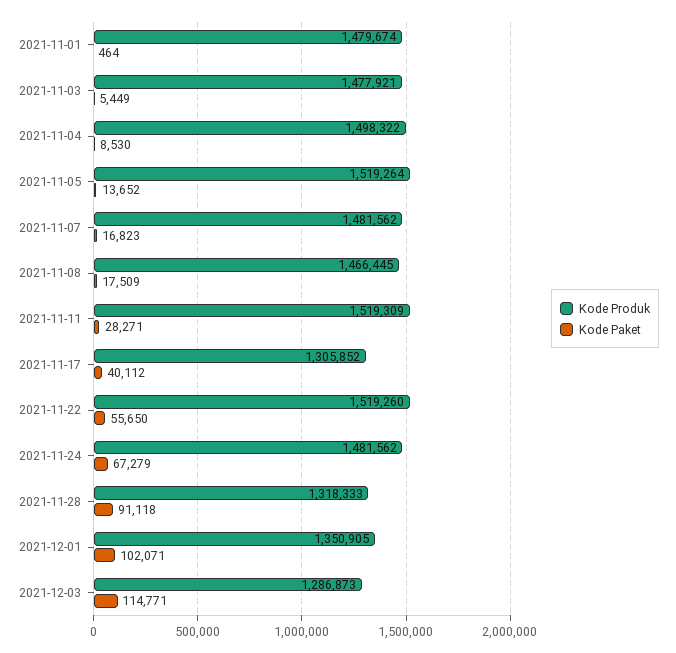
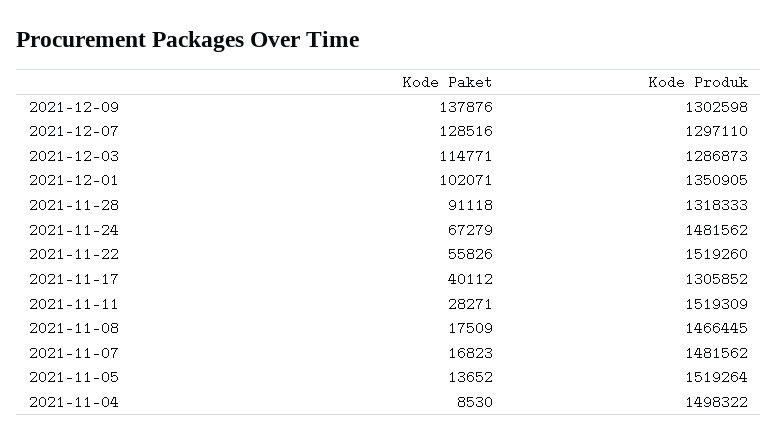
Kode Produk, 2021-11-01: 1479674 -> none
Kode Paket, 2021-11-01: 464 -> none
Kode Produk, 2021-11-03: 1477921 -> none
Kode Paket, 2021-11-03: 5449 -> none
Kode Paket, 2021-11-22: 55650 -> 55826
Kode Paket, 2021-12-09: none -> 137876
Kode Produk, 2021-12-09: none -> 1302598
Kode Paket, 2021-12-07: none -> 128516
Kode Produk, 2021-12-07: none -> 1297110

